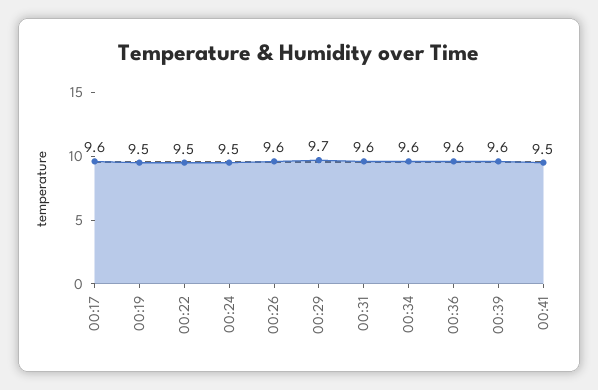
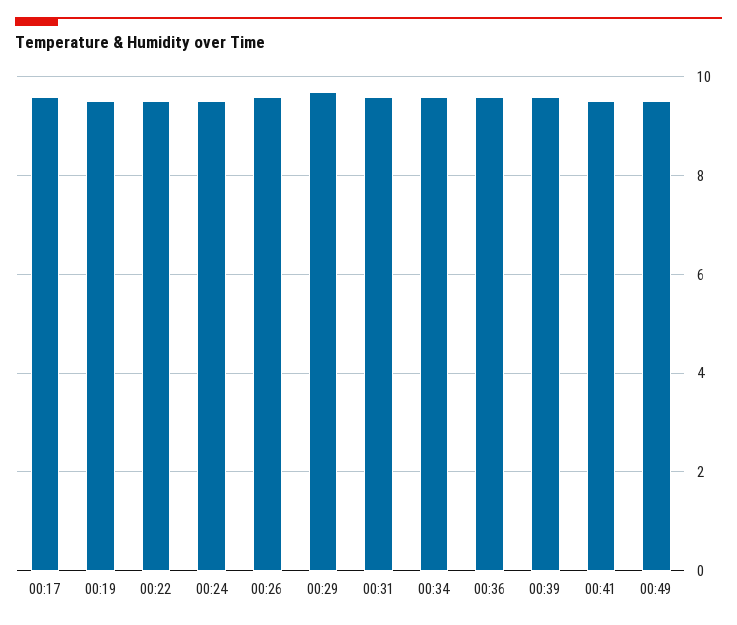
00:49: none -> 9.5

